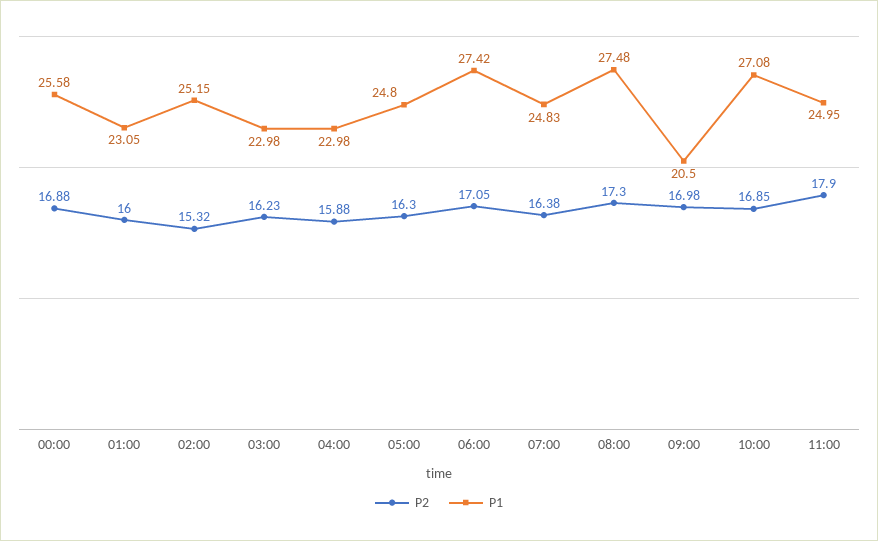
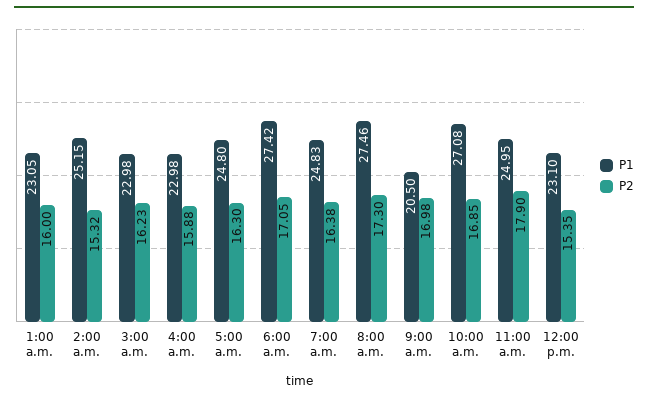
P2, 00:00: 16.88 -> none
P1, 00:00: 25.58 -> none
P1, 08:00: 27.48 -> 27.46
P1, 12:00 p.m.: none -> 23.1
P2, 12:00 p.m.: none -> 15.35

